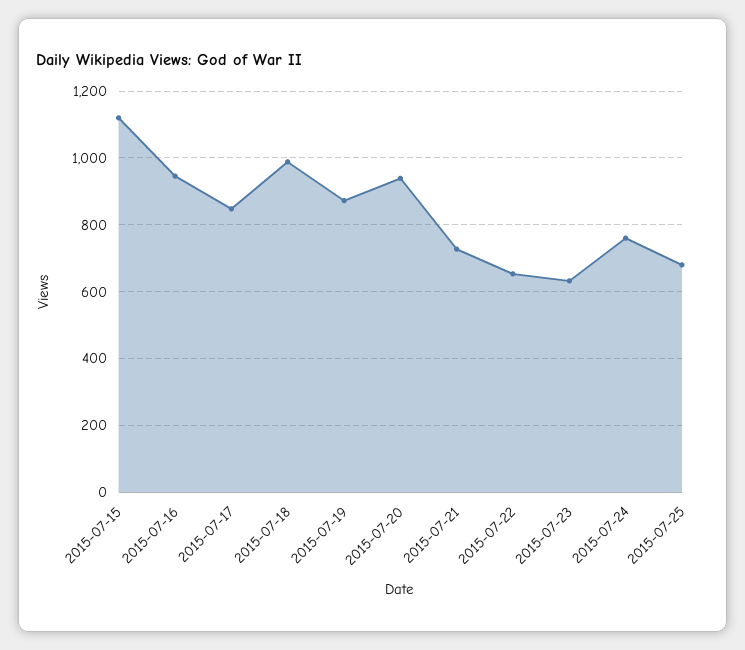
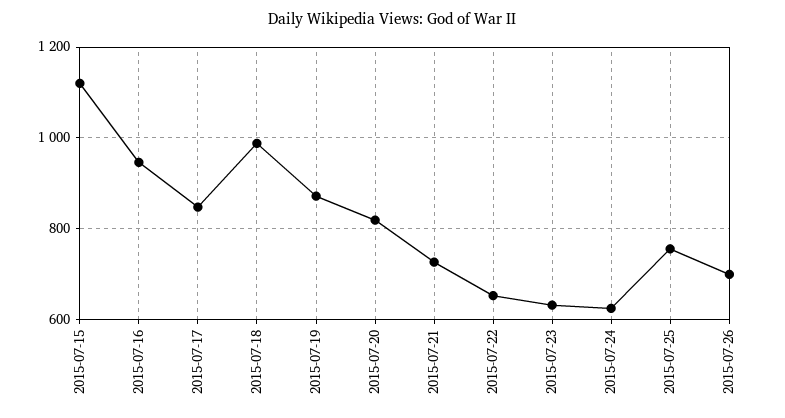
2015-07-20: 940 -> 820
2015-07-24: 760 -> 620
2015-07-25: 680 -> 760
2015-07-26: none -> 700

